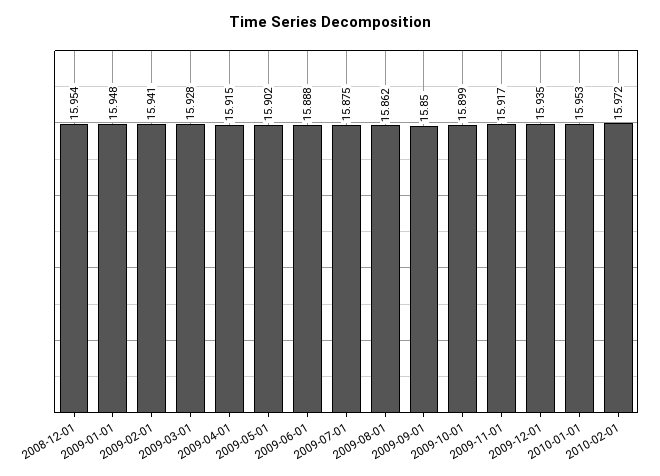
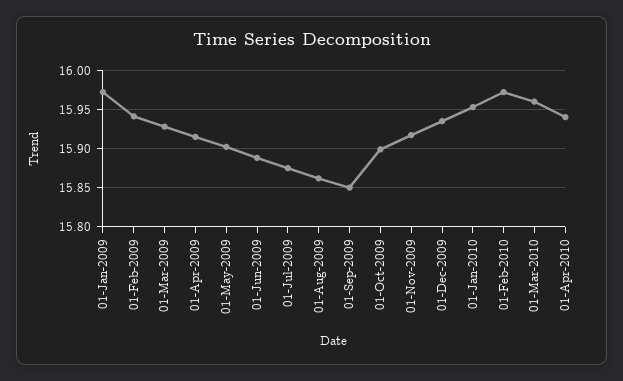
2008-12-01: 15.954 -> none
2009-01-01: 15.948 -> 15.97
01-Mar-2010: none -> 15.96
01-Apr-2010: none -> 15.94

